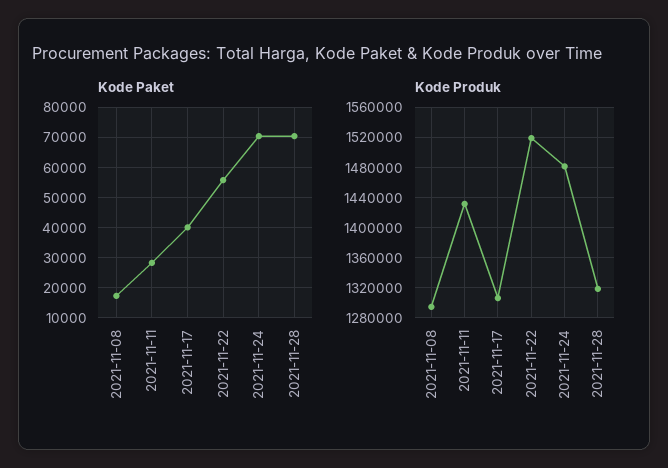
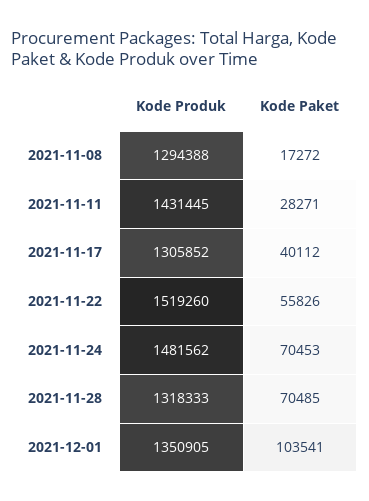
Kode Produk, 2021-12-01: none -> 1350905
Kode Paket, 2021-12-01: none -> 103541

